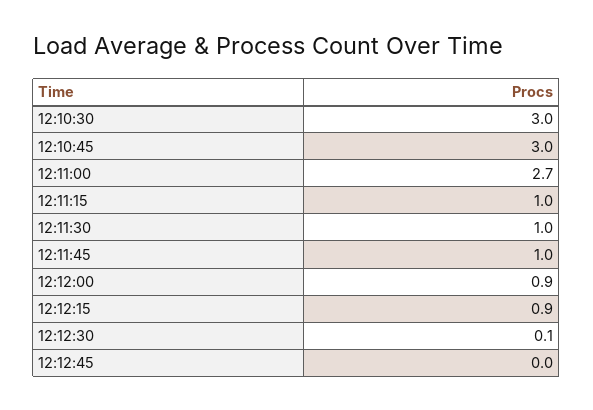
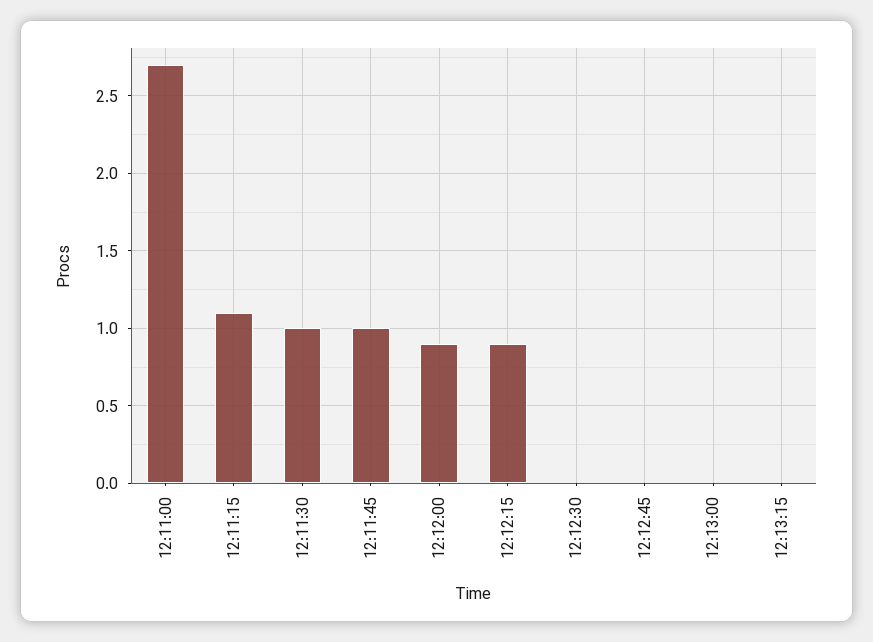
12:10:30: 3 -> none
12:10:45: 3 -> none
12:11:15: 1 -> 1.1
12:12:30: 0.1 -> 0
12:13:00: none -> 0
12:13:15: none -> 0

